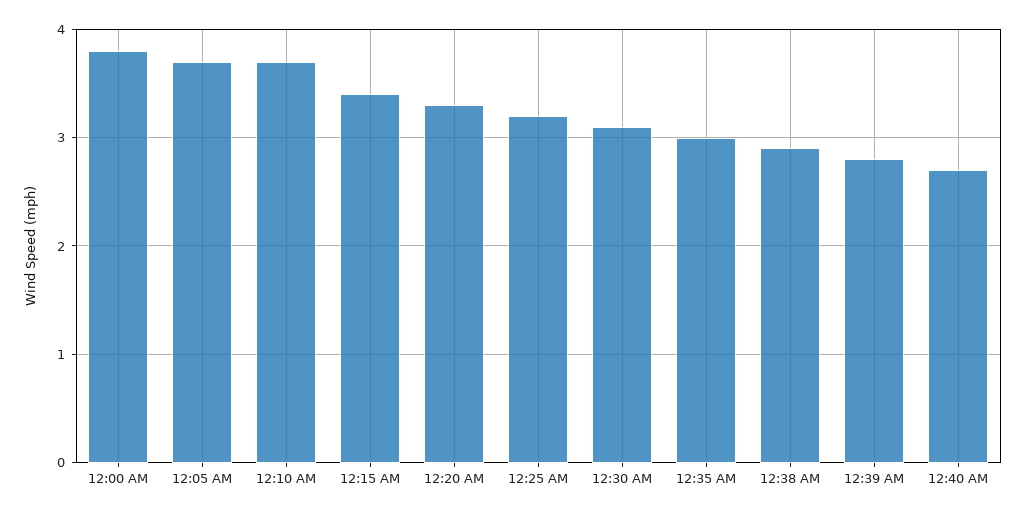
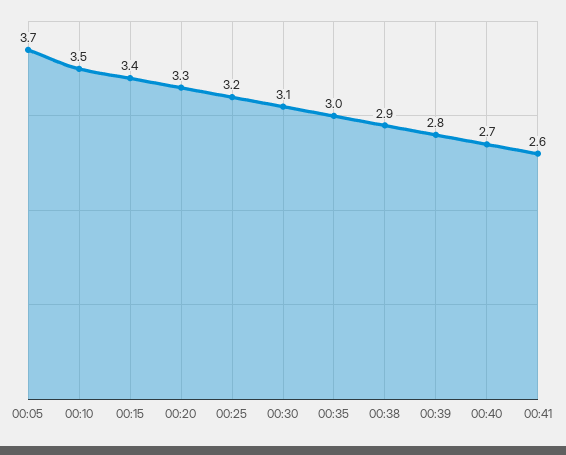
12:00 AM: 3.8 -> none
12:10 AM: 3.7 -> 3.5
00:41: none -> 2.6

